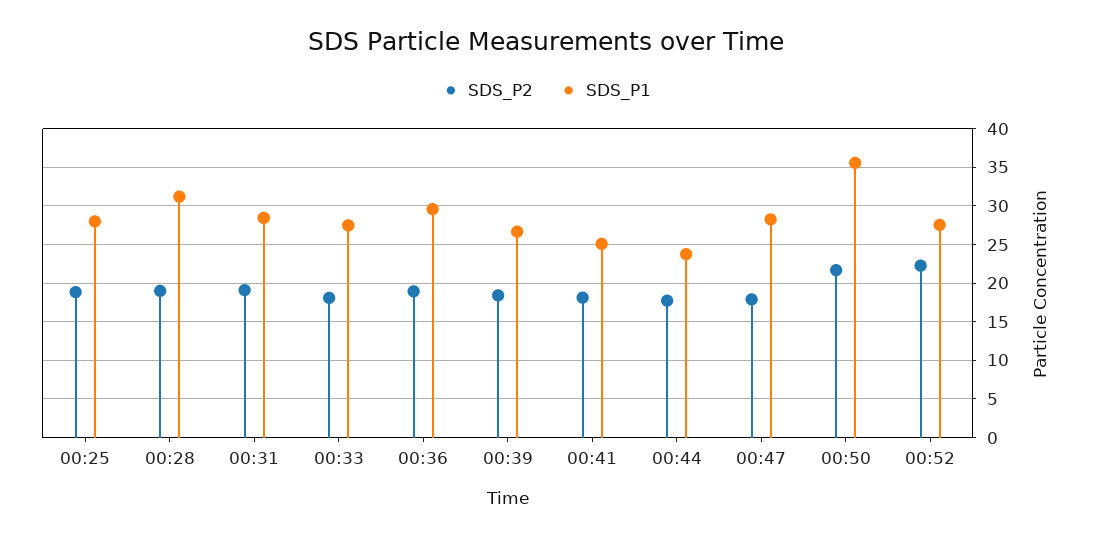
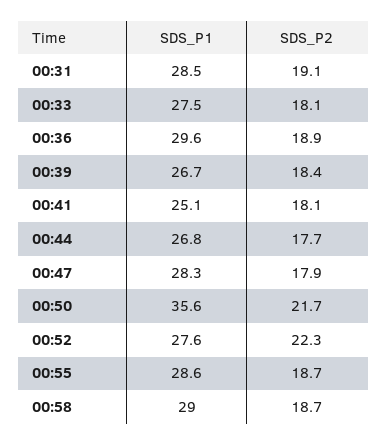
SDS_P2, 00:25: 19 -> none
SDS_P1, 00:25: 28 -> none
SDS_P2, 00:28: 19 -> none
SDS_P1, 00:28: 31 -> none
SDS_P1, 00:44: 24 -> 26.8
SDS_P1, 00:55: none -> 28.6
SDS_P2, 00:55: none -> 18.7
SDS_P1, 00:58: none -> 29
SDS_P2, 00:58: none -> 18.7

